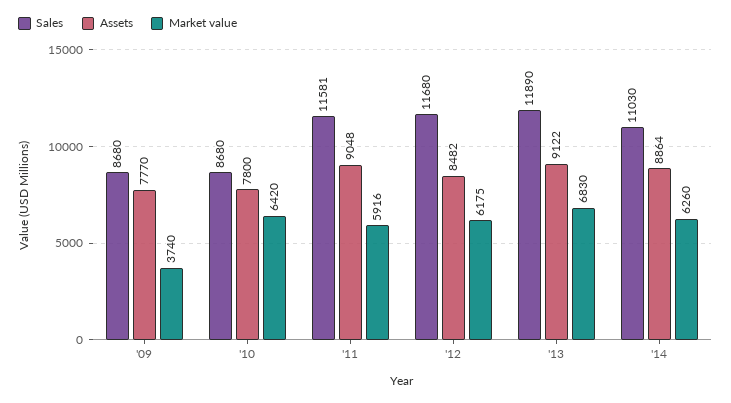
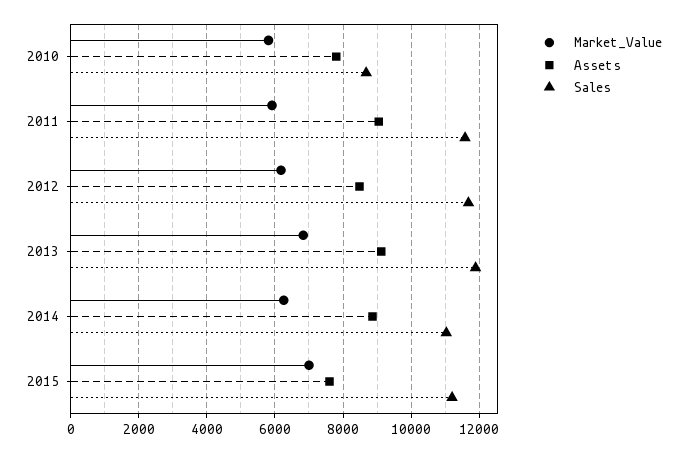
Sales, '09: 8680 -> none
Assets, '09: 7770 -> none
Market value, '09: 3740 -> none
Market value, '10: 6420 -> 5800
Market value, 2015: none -> 7000
Assets, 2015: none -> 7600
Sales, 2015: none -> 11200

